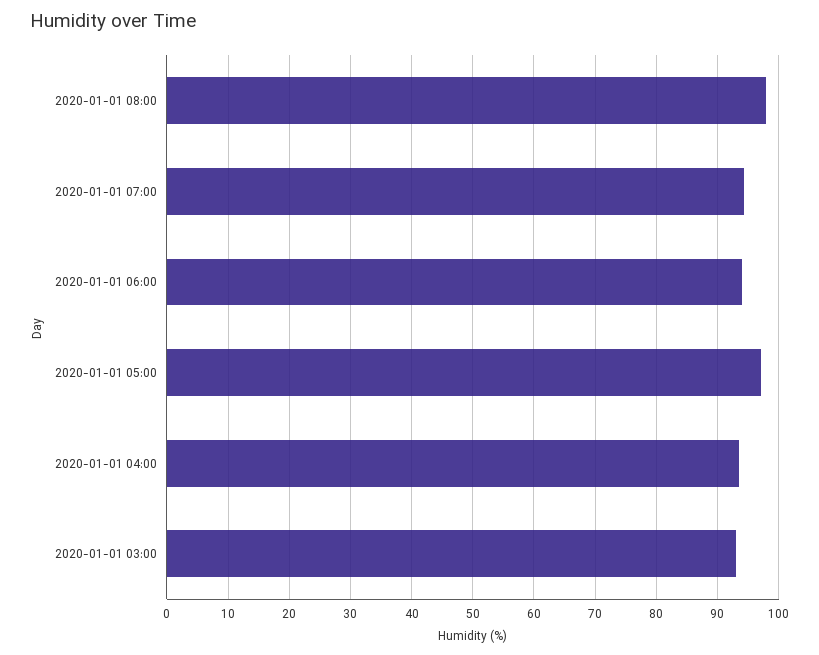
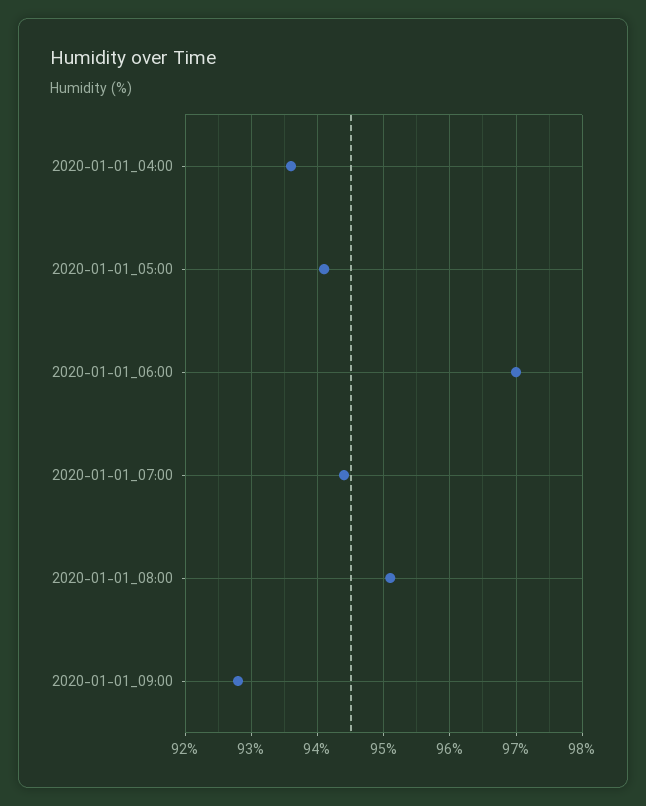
2020-01-01 08:00: 98 -> 95.1
2020-01-01 06:00: 94 -> 97
2020-01-01 05:00: 97 -> 94.1
2020-01-01 03:00: 93 -> none
2020-01-01_09:00: none -> 92.8

